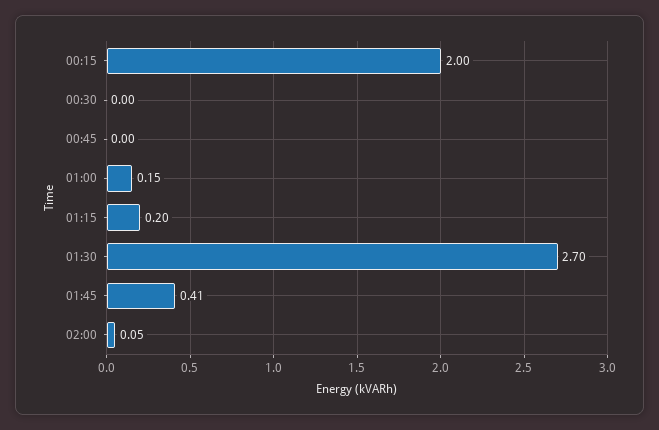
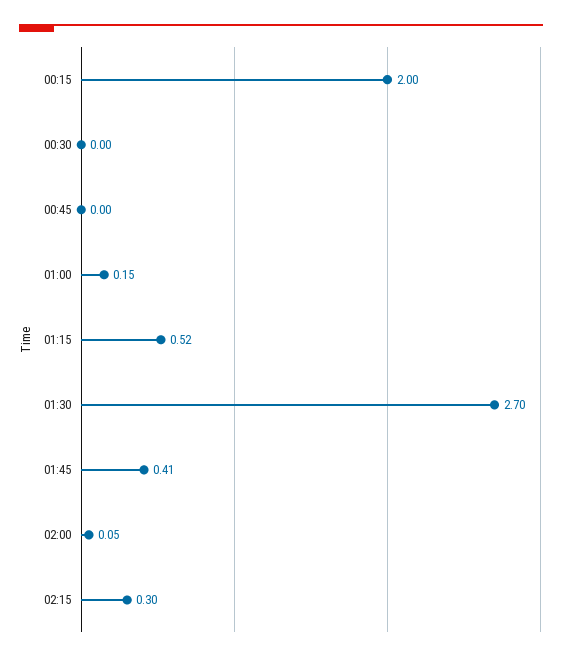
01:15: 0.2 -> 0.52
02:15: none -> 0.3

